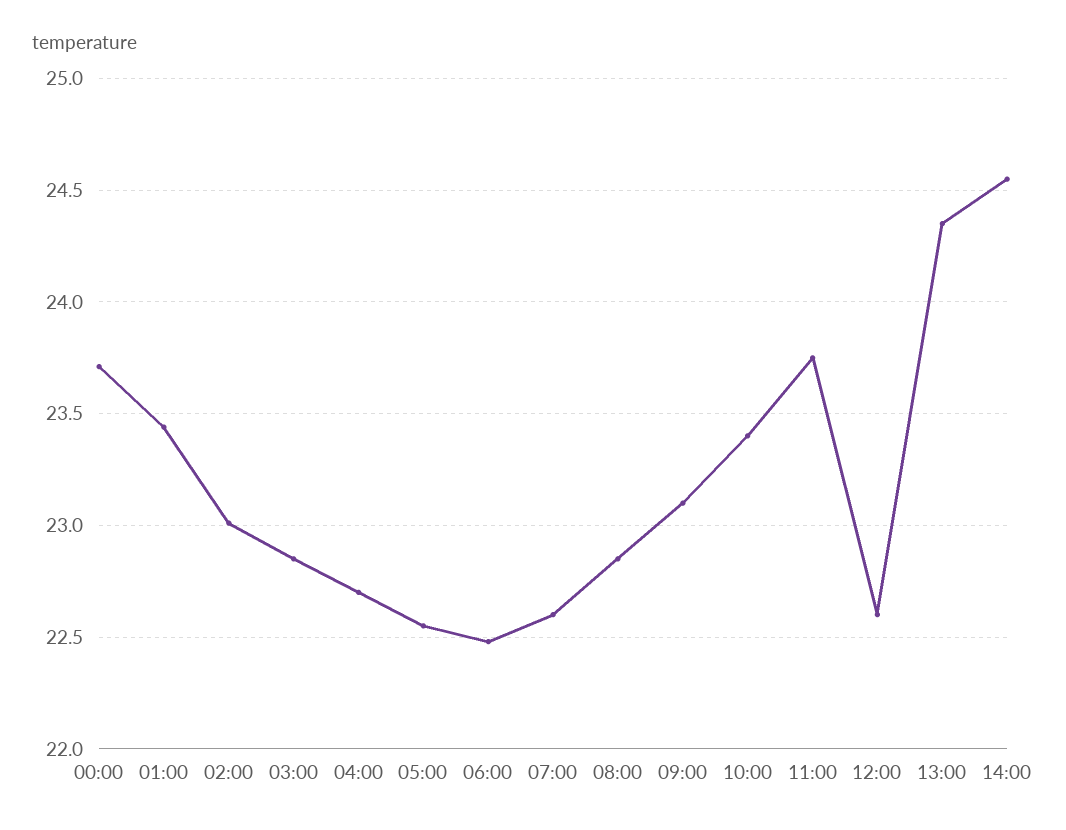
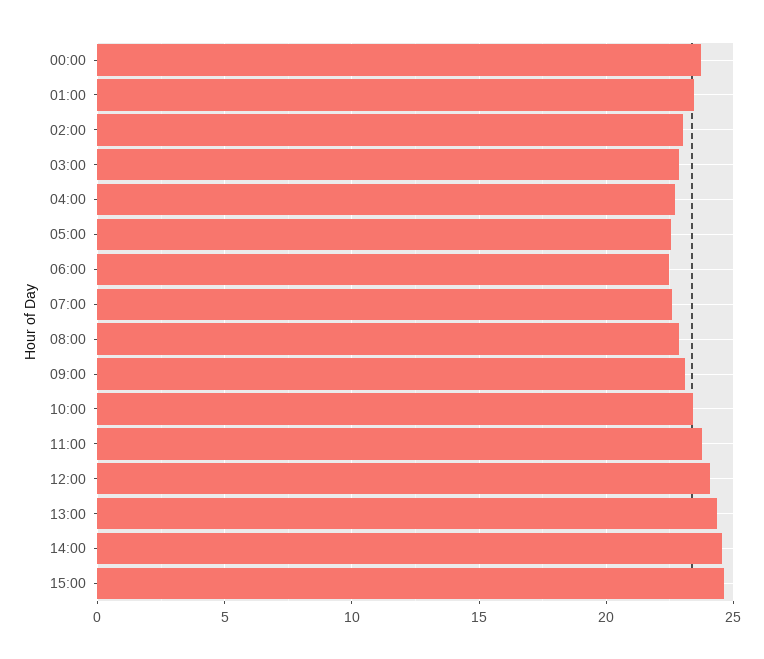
12:00: 22.6 -> 24
15:00: none -> 24.5

